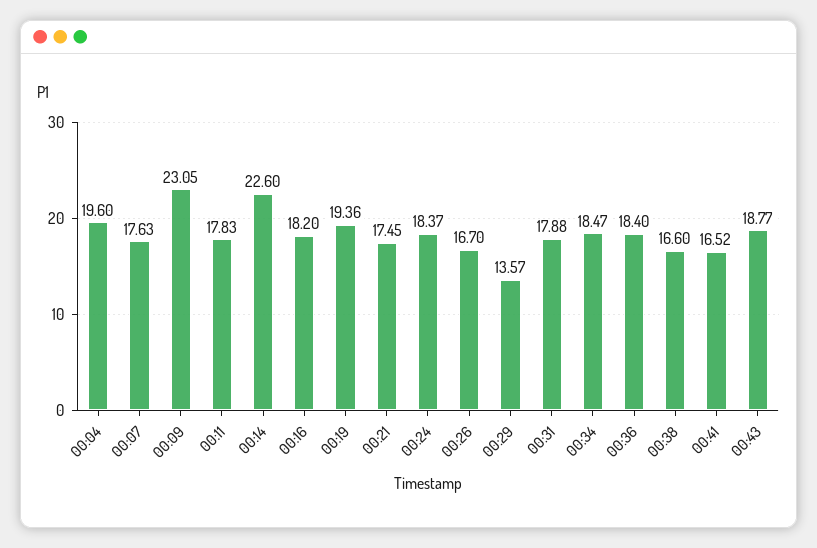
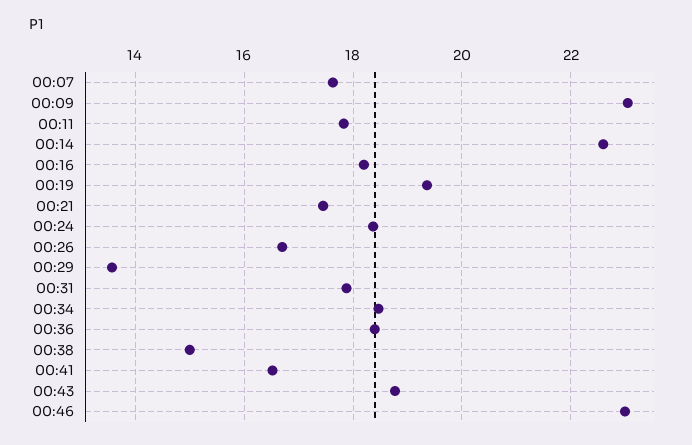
00:04: 19.6 -> none
00:38: 16.6 -> 15
00:46: none -> 23

